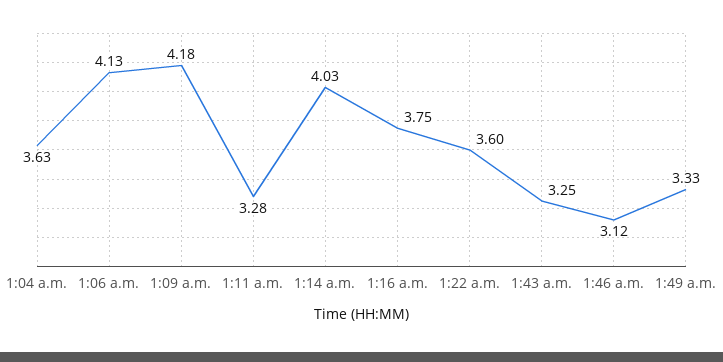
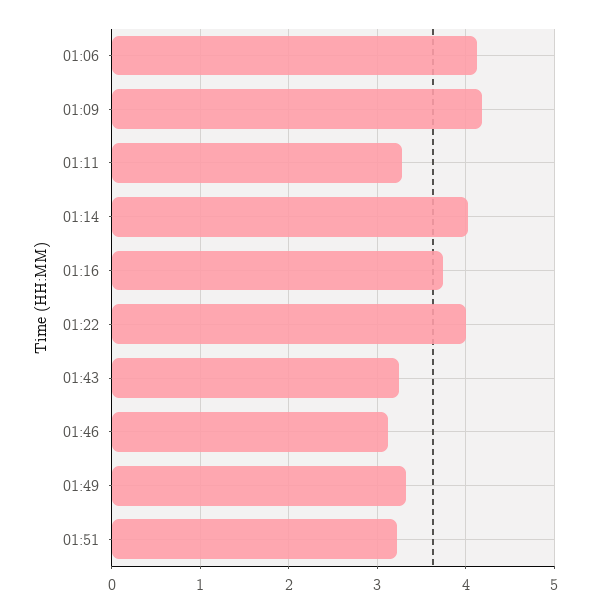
1:04 a.m.: 3.63 -> none
1:22 a.m.: 3.6 -> 4
01:51: none -> 3.2

